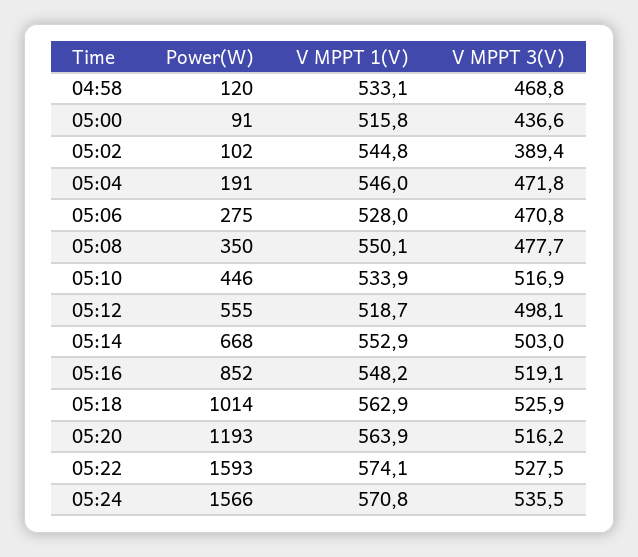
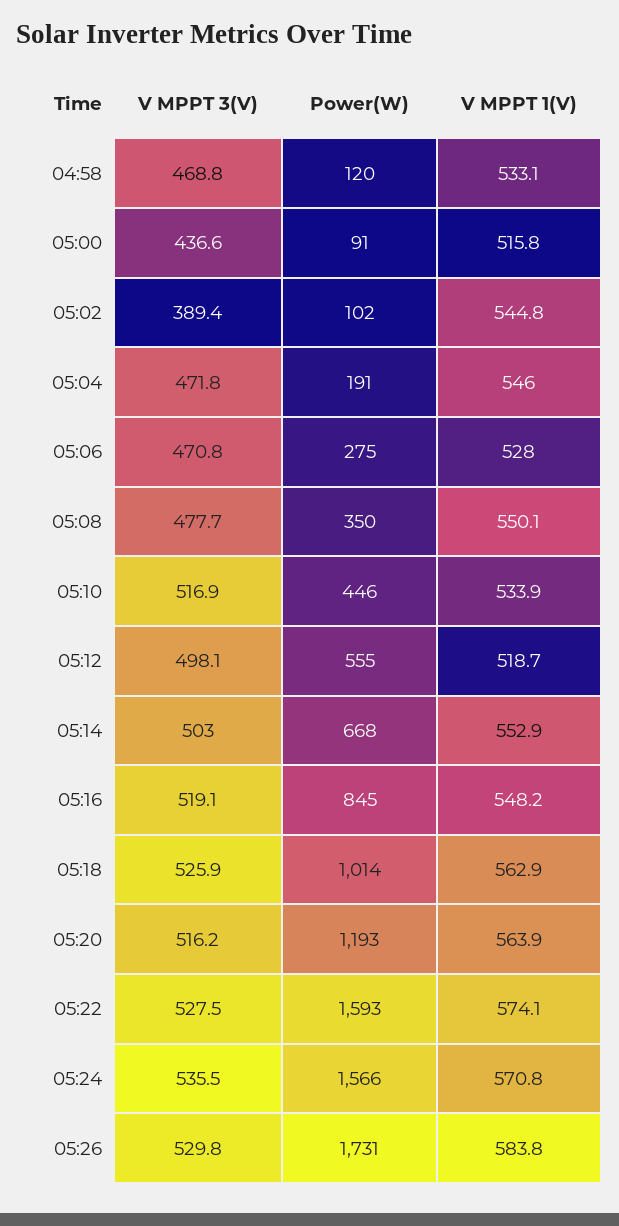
Power(W), 05:16: 852 -> 845
V MPPT 3(V), 05:26: none -> 529.8
Power(W), 05:26: none -> 1731
V MPPT 1(V), 05:26: none -> 583.8

